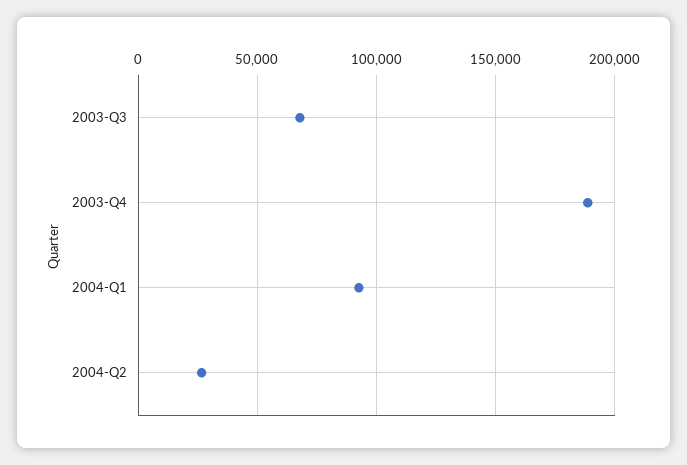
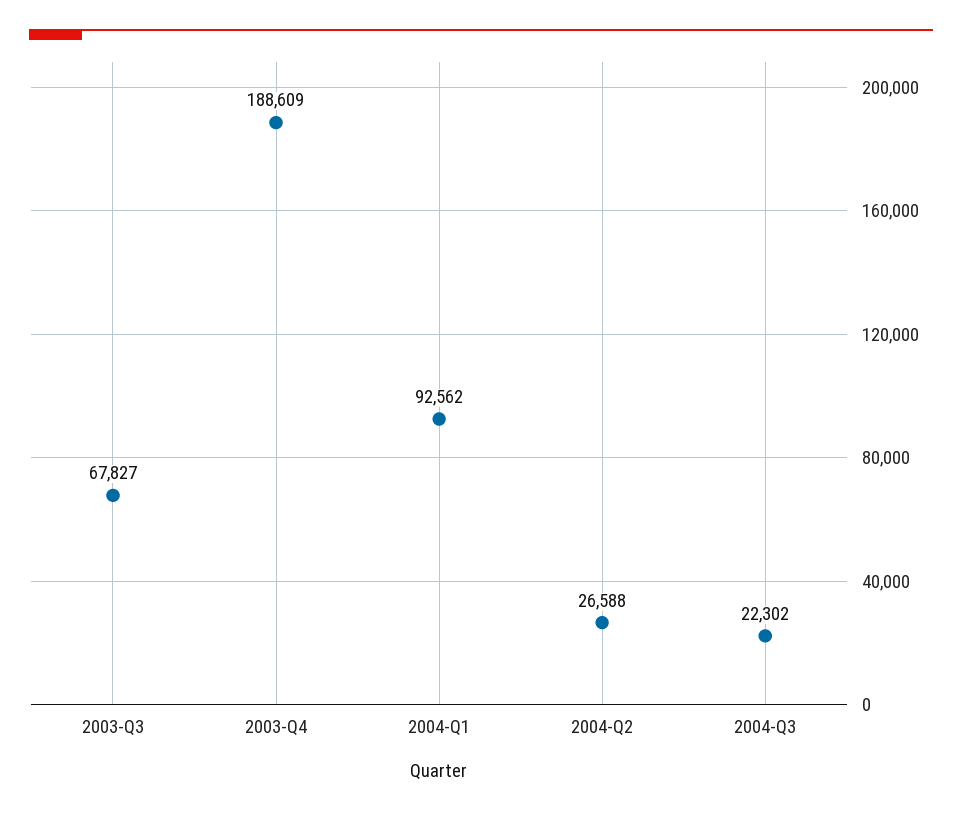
2004-Q3: none -> 22302

